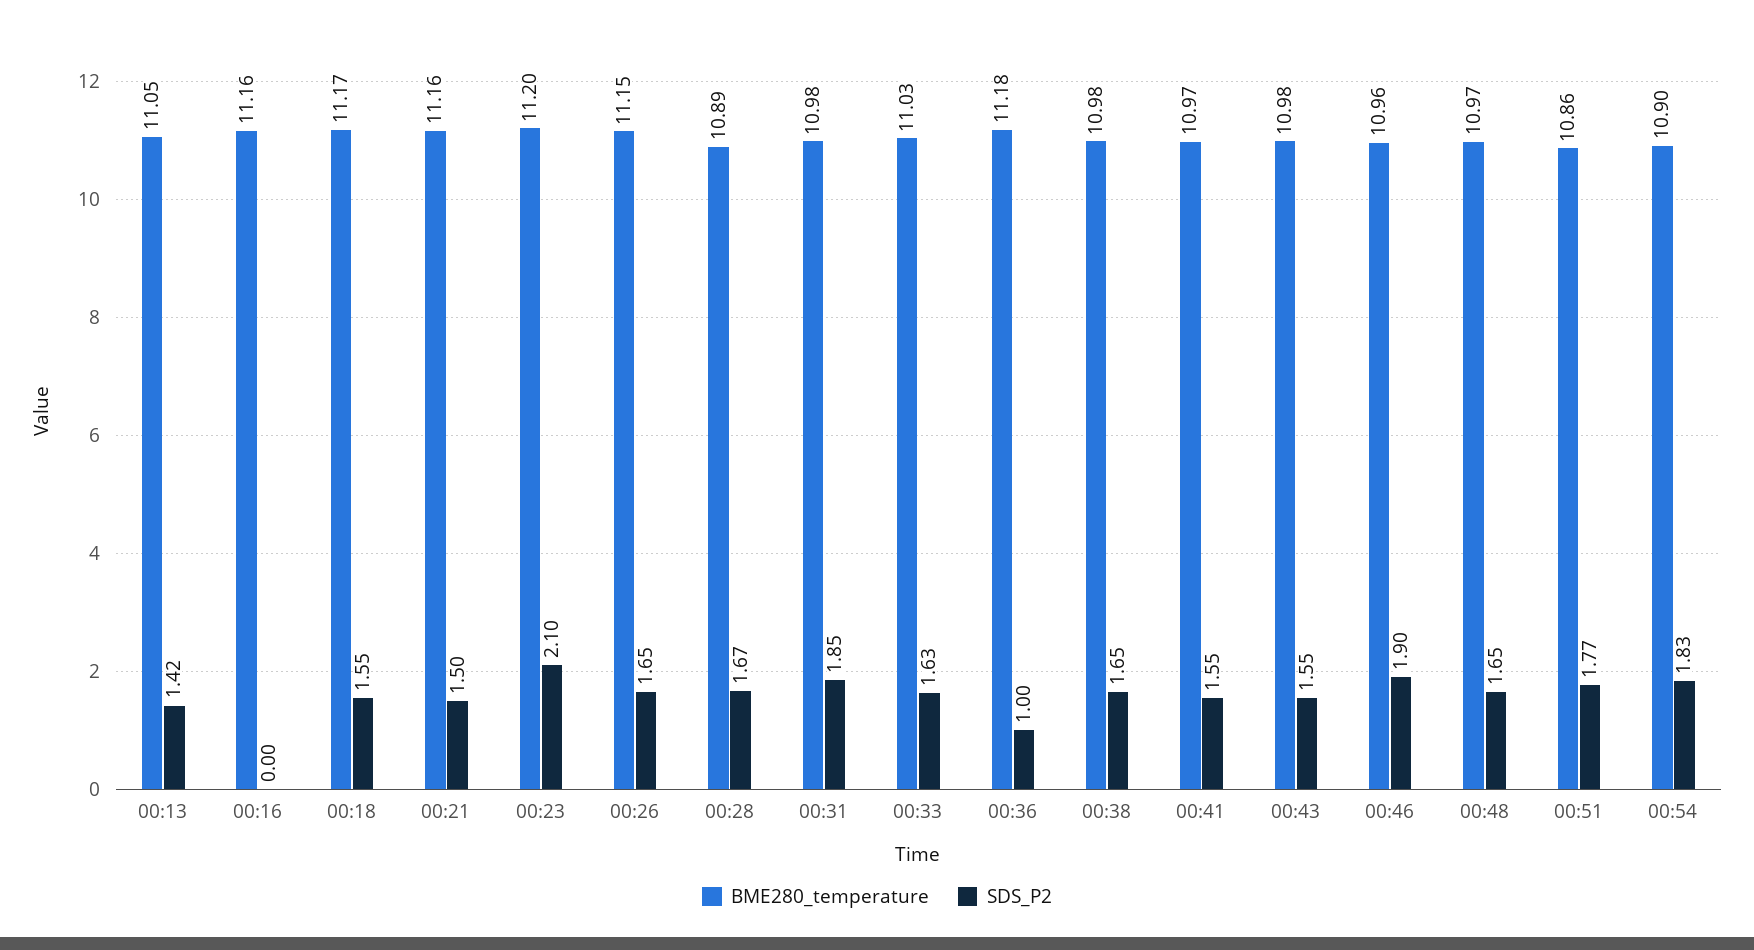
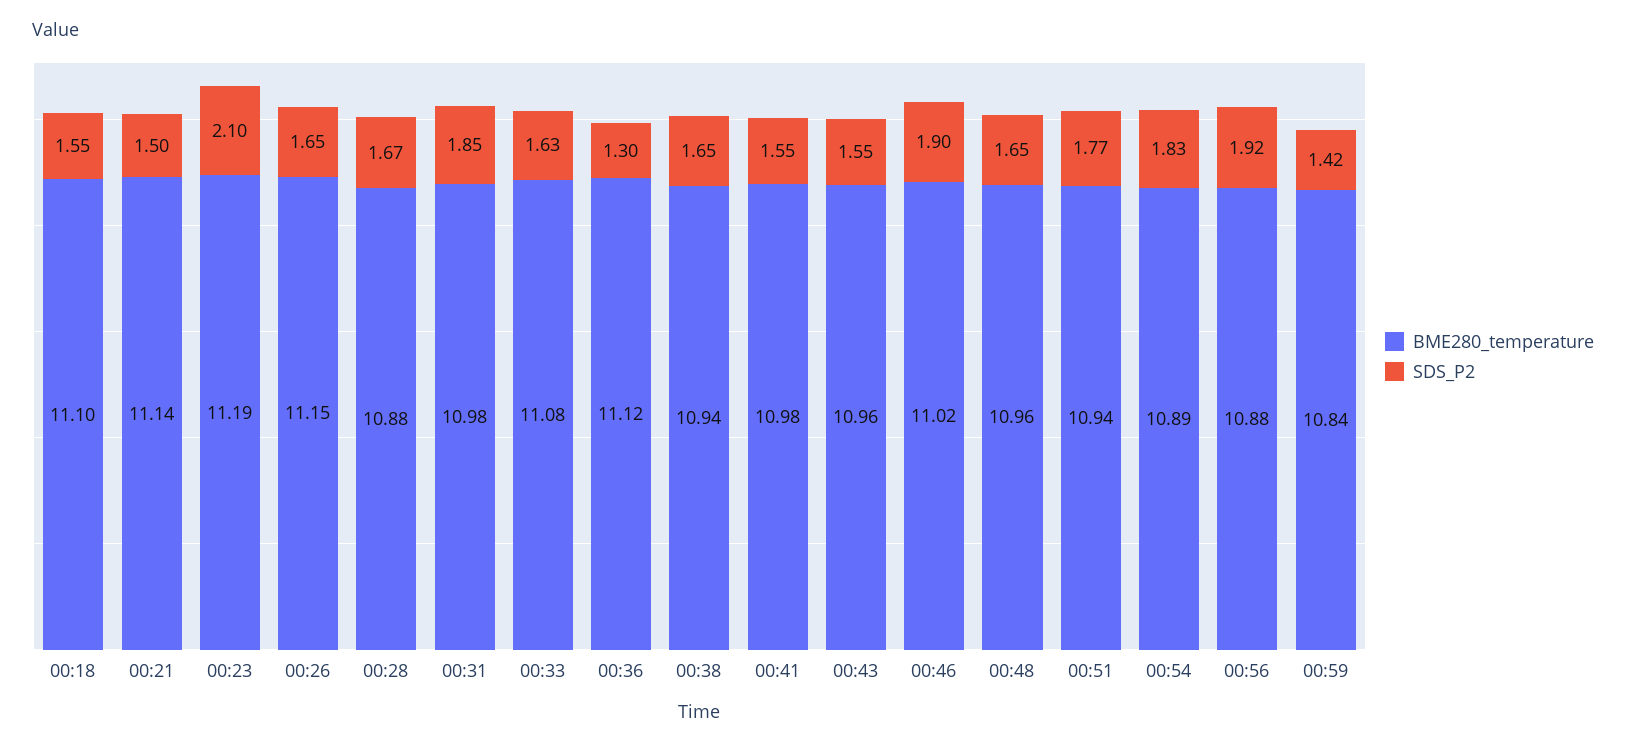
BME280_temperature, 00:13: 11.05 -> none
SDS_P2, 00:13: 1.42 -> none
BME280_temperature, 00:16: 11.16 -> none
SDS_P2, 00:16: 0 -> none
BME280_temperature, 00:18: 11.17 -> 11.1
BME280_temperature, 00:21: 11.16 -> 11.14
BME280_temperature, 00:23: 11.2 -> 11.19
BME280_temperature, 00:28: 10.89 -> 10.88
BME280_temperature, 00:33: 11.03 -> 11.08
BME280_temperature, 00:36: 11.18 -> 11.12
SDS_P2, 00:36: 1 -> 1.3
BME280_temperature, 00:38: 10.98 -> 10.94
BME280_temperature, 00:41: 10.97 -> 10.98
BME280_temperature, 00:43: 10.98 -> 10.96
BME280_temperature, 00:46: 10.96 -> 11.02
BME280_temperature, 00:48: 10.97 -> 10.96
BME280_temperature, 00:51: 10.86 -> 10.94
BME280_temperature, 00:54: 10.9 -> 10.89
BME280_temperature, 00:56: none -> 10.88
SDS_P2, 00:56: none -> 1.92
BME280_temperature, 00:59: none -> 10.84
SDS_P2, 00:59: none -> 1.42

